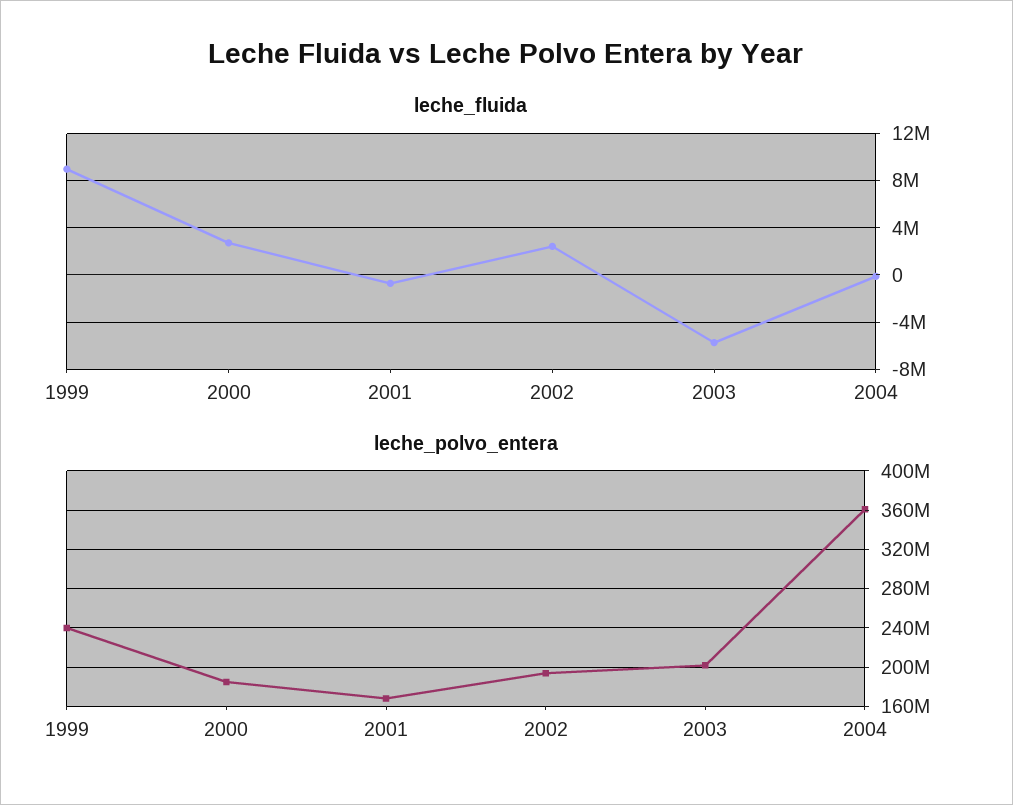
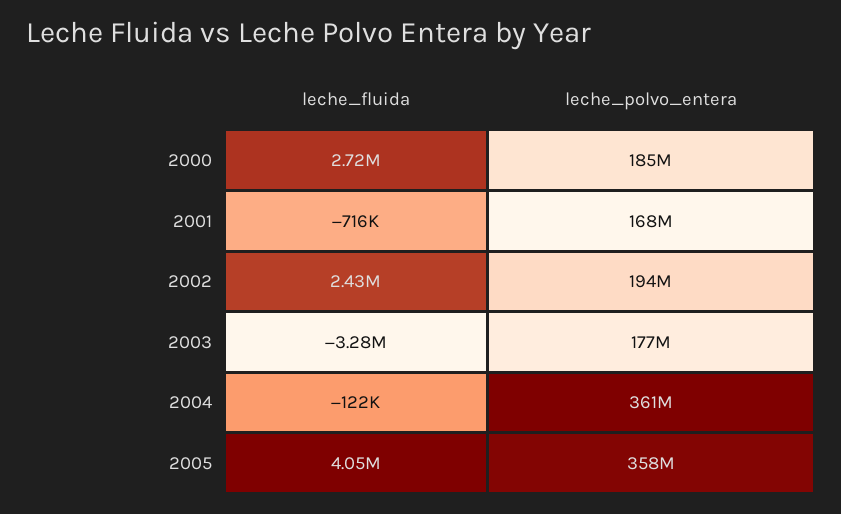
leche_fluida, 1999: 9000000 -> none
leche_fluida, 2003: -6000000 -> -3280000
leche_polvo_entera, 1999: 240000000 -> none
leche_polvo_entera, 2003: 200000000 -> 177000000
leche_fluida, 2005: none -> 4050000
leche_polvo_entera, 2005: none -> 358000000

